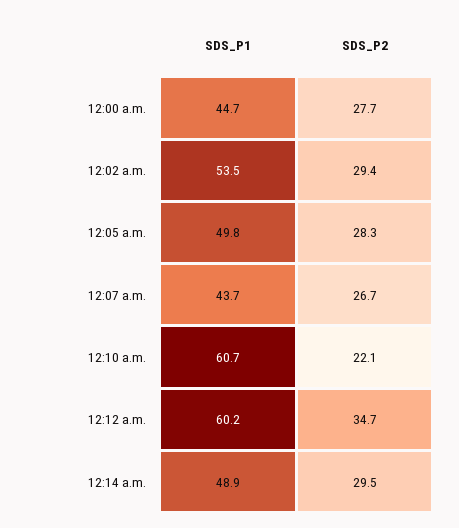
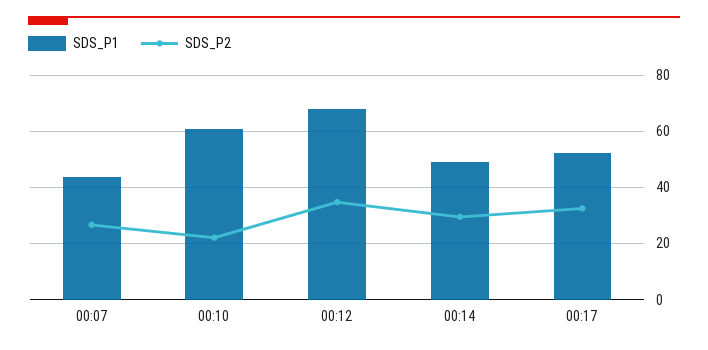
SDS_P1, 12:00 a.m.: 44.7 -> none
SDS_P2, 12:00 a.m.: 27.7 -> none
SDS_P1, 12:02 a.m.: 53.5 -> none
SDS_P2, 12:02 a.m.: 29.4 -> none
SDS_P1, 12:05 a.m.: 49.8 -> none
SDS_P2, 12:05 a.m.: 28.3 -> none
SDS_P1, 12:12 a.m.: 60.2 -> 67.5
SDS_P1, 00:17: none -> 52.5
SDS_P2, 00:17: none -> 32.5

